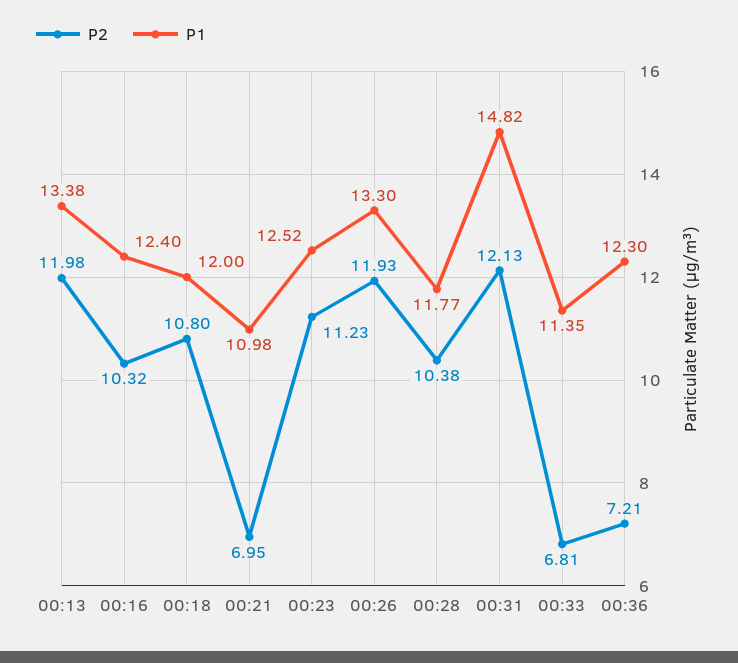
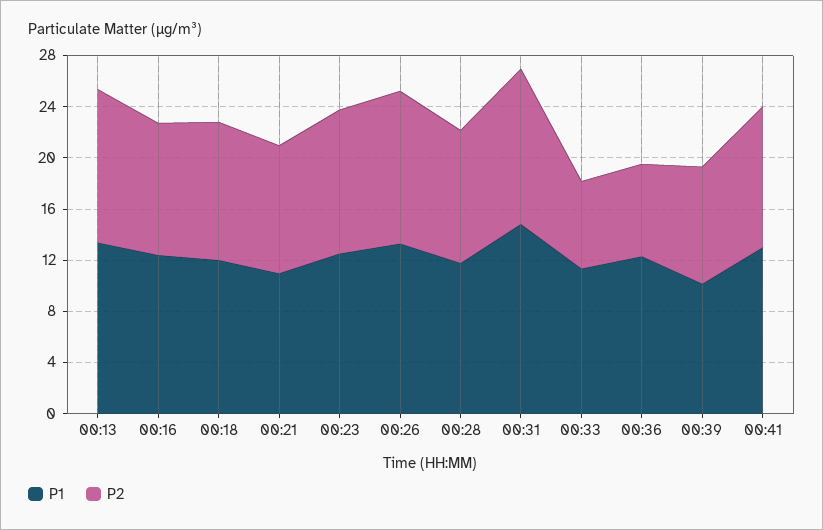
P2, 00:21: 6.95 -> 10
P1, 00:39: none -> 10
P2, 00:39: none -> 9
P1, 00:41: none -> 13
P2, 00:41: none -> 11

